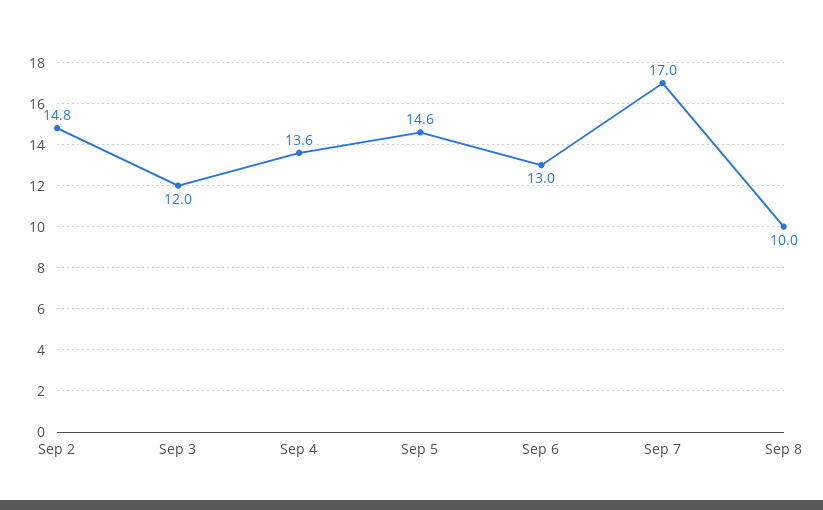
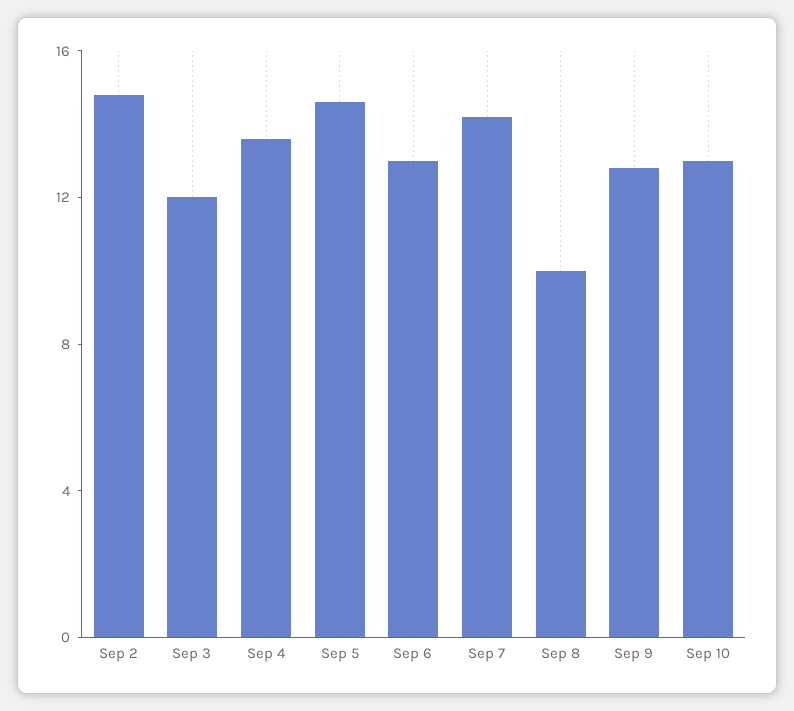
Sep 7: 17 -> 14
Sep 9: none -> 13
Sep 10: none -> 13

